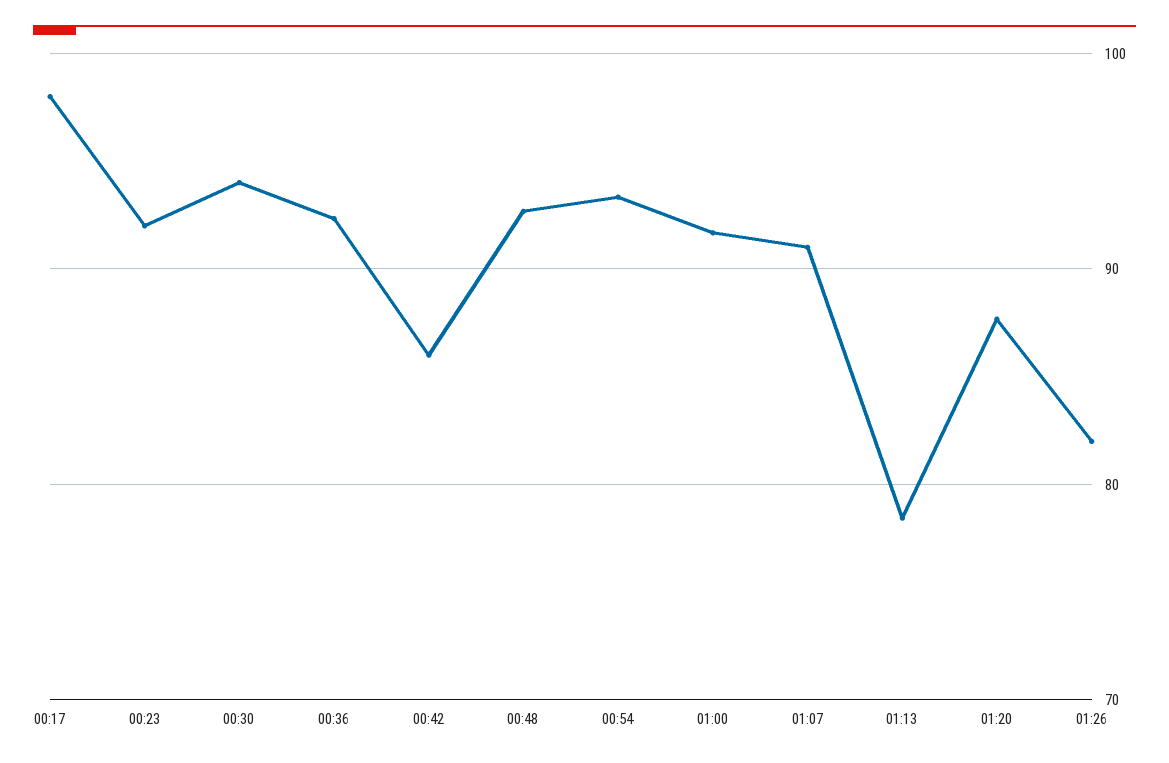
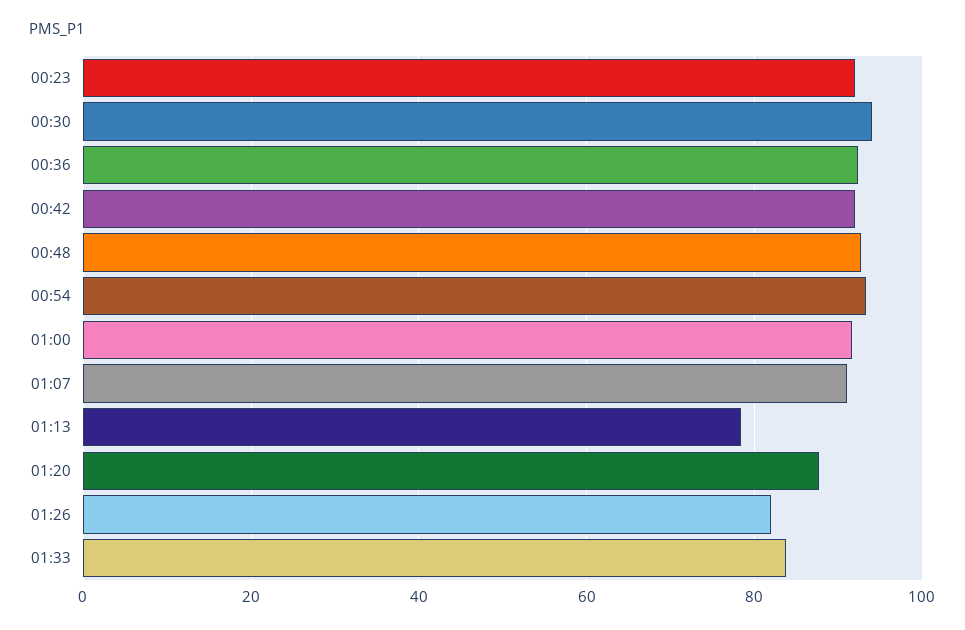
00:17: 98 -> none
00:42: 86 -> 92
01:33: none -> 84

